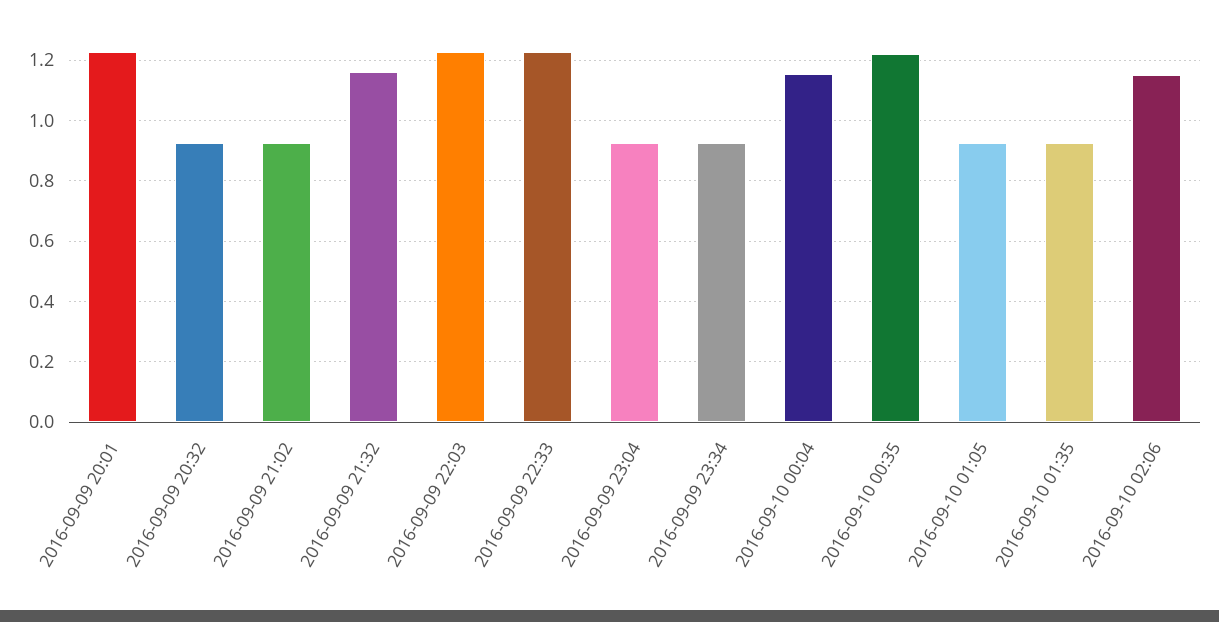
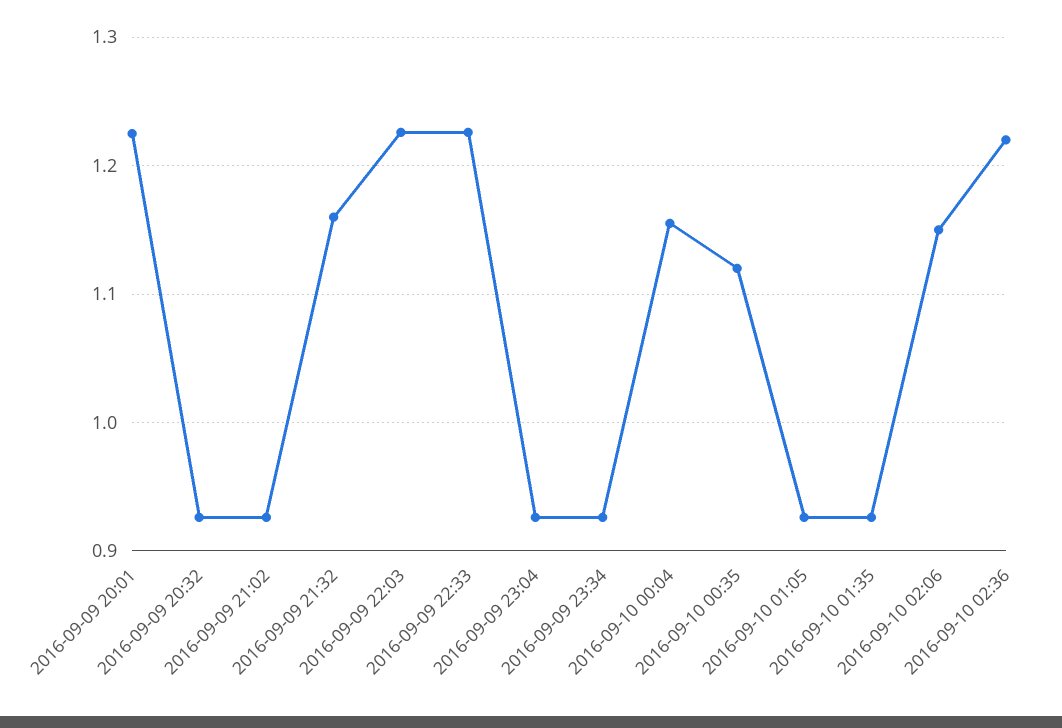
2016-09-10 00:35: 1.22 -> 1.12
2016-09-10 02:36: none -> 1.22

